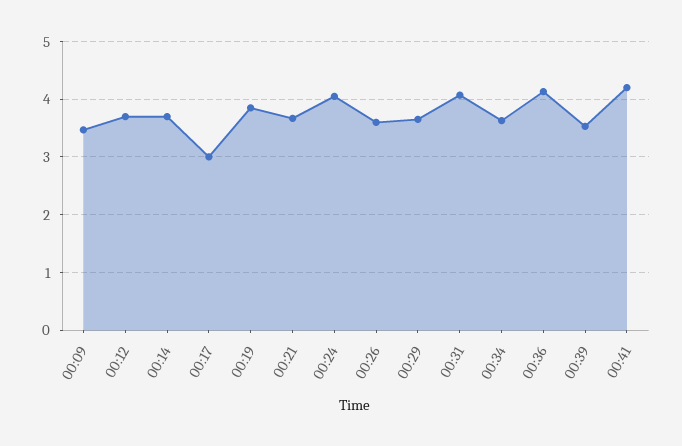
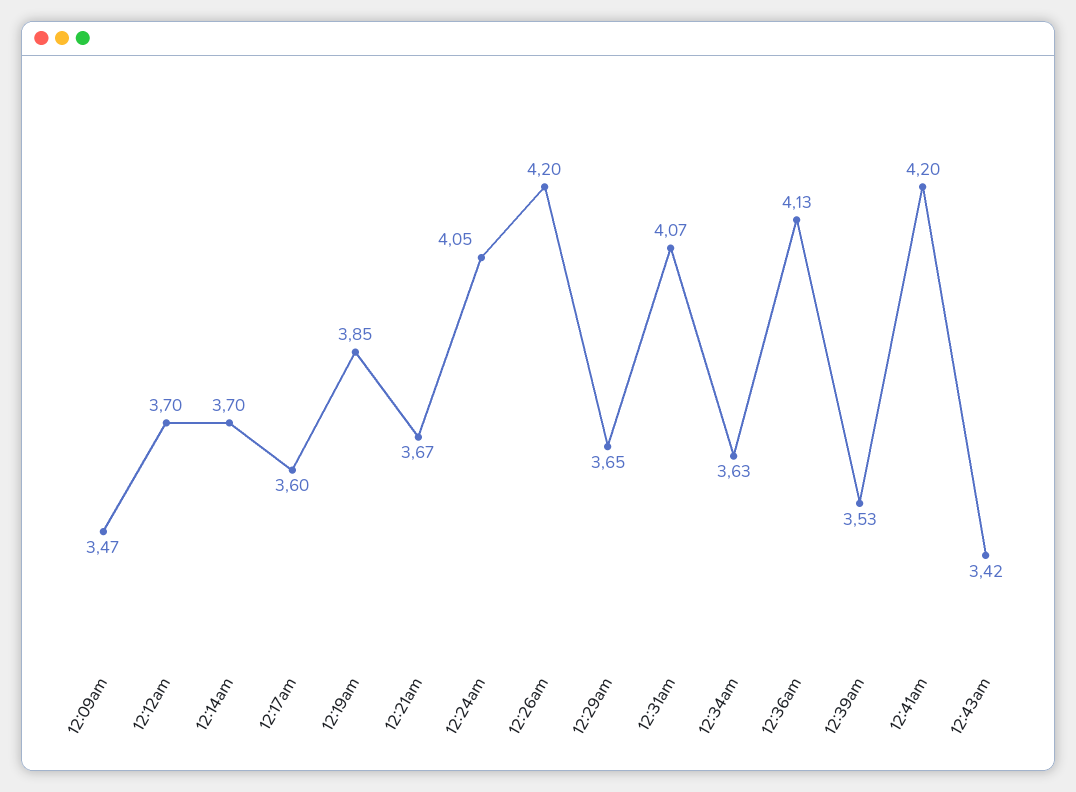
00:17: 3 -> 3.6
00:26: 3.6 -> 4.2
12:43am: none -> 3.42

